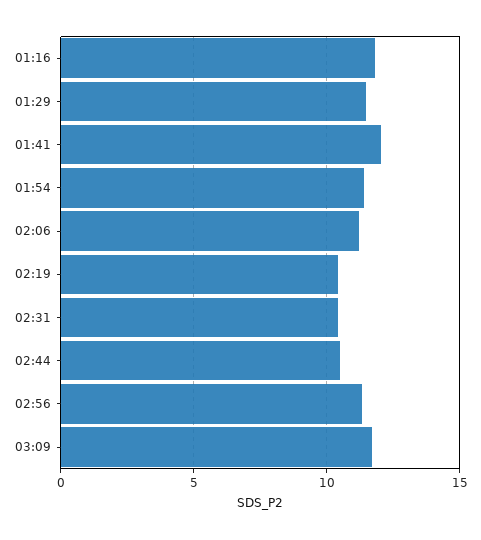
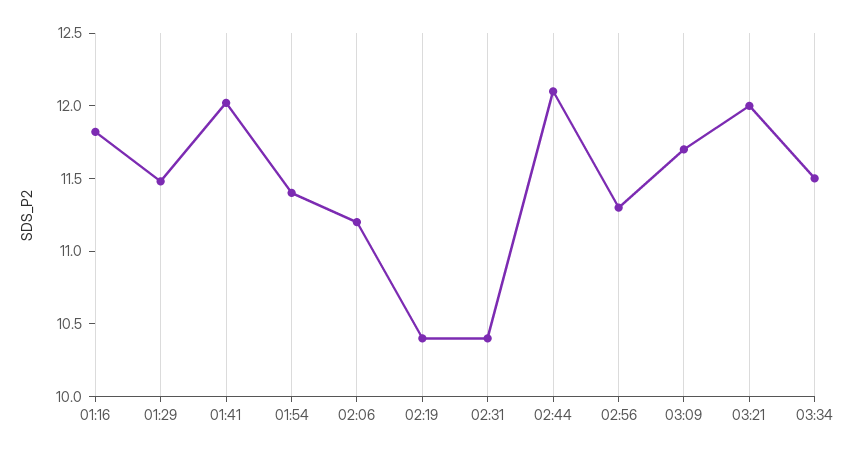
02:44: 10.5 -> 12.1
03:21: none -> 12
03:34: none -> 11.5

